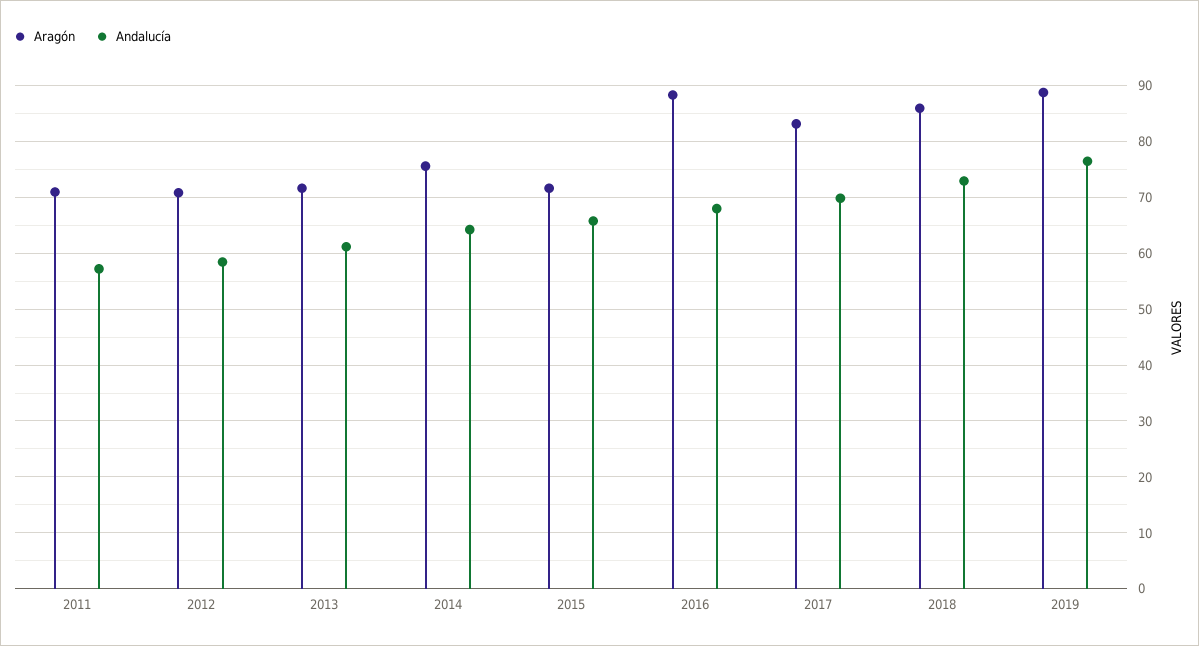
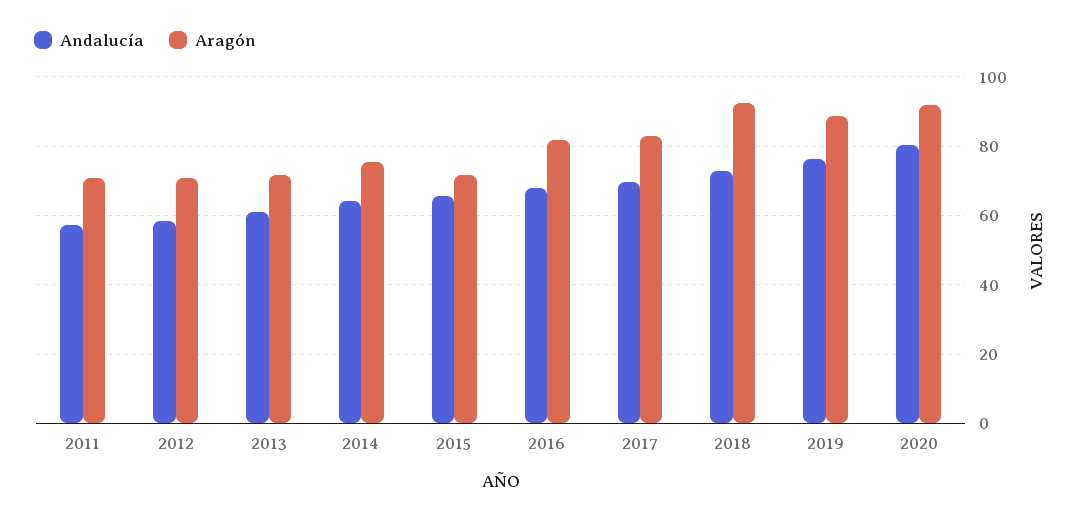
Aragón, 2016: 88 -> 82
Aragón, 2018: 86 -> 92
Andalucía, 2020: none -> 80
Aragón, 2020: none -> 92

